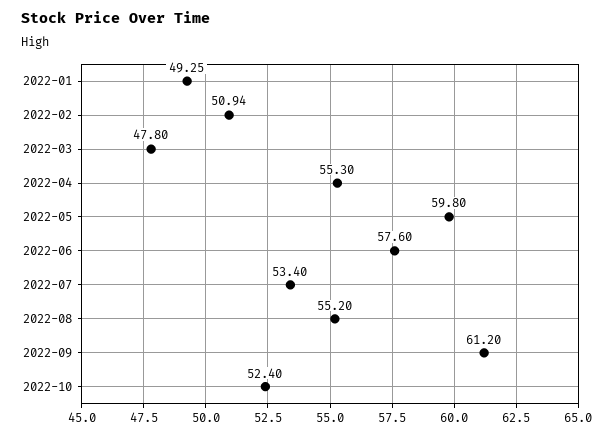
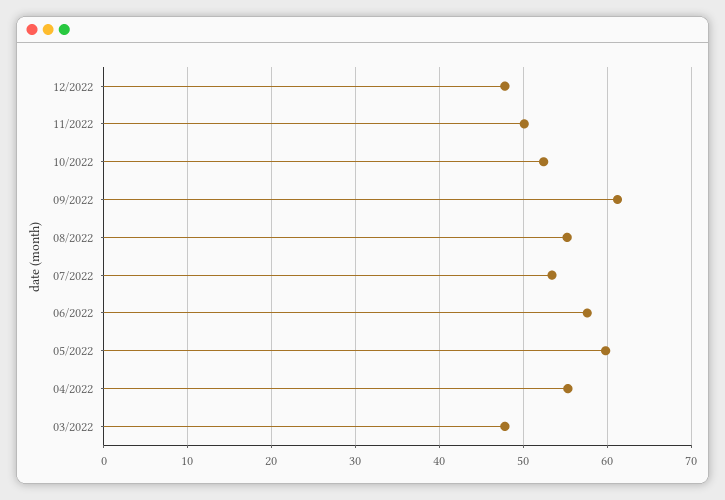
2022-01: 49.25 -> none
2022-02: 50.94 -> none
12/2022: none -> 48
11/2022: none -> 50

